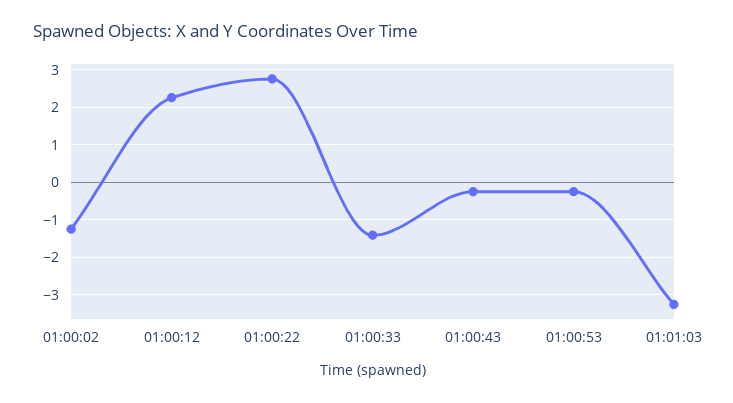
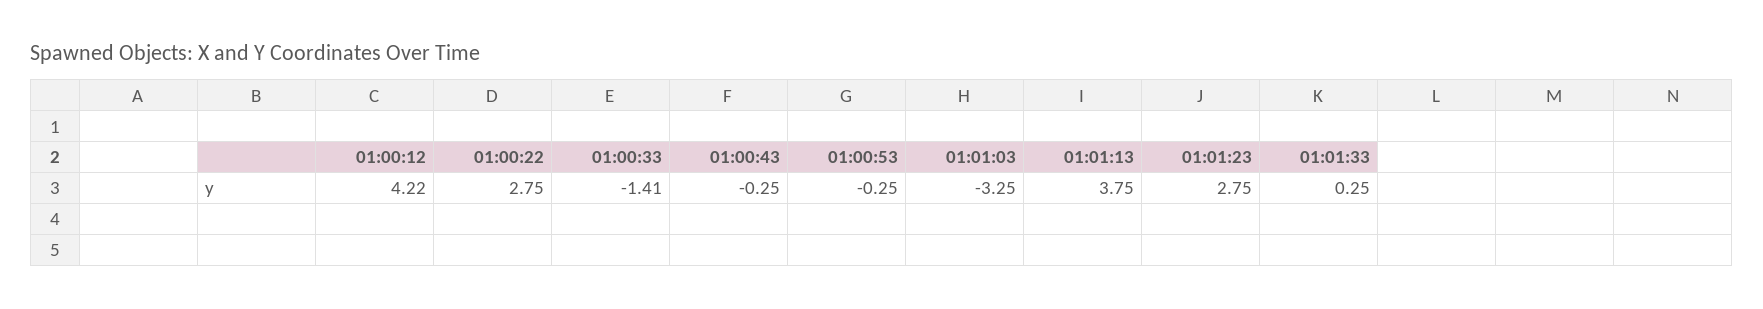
01:00:02: -1.2 -> none
01:00:12: 2.2 -> 4.22
01:01:13: none -> 3.75
01:01:23: none -> 2.75
01:01:33: none -> 0.25

